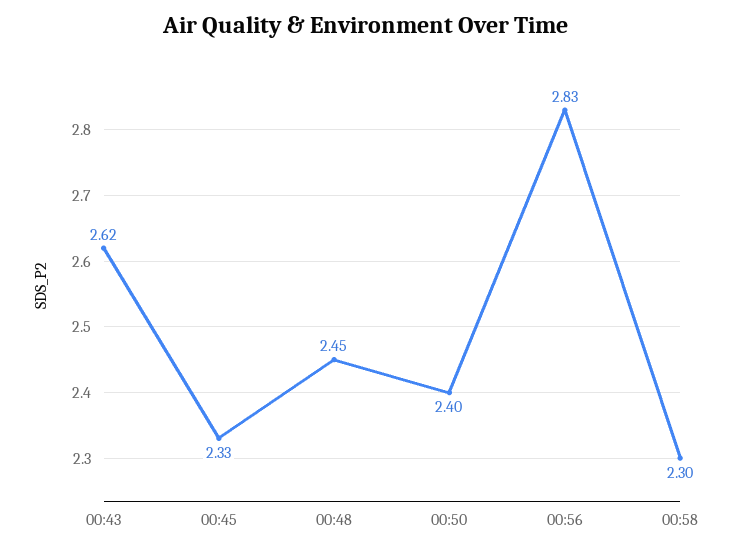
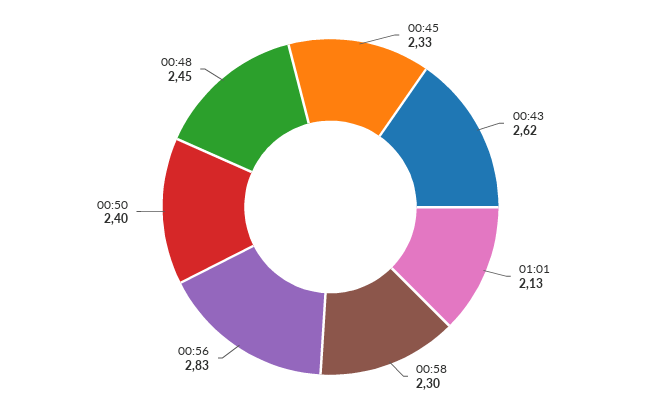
01:01: none -> 2.13

